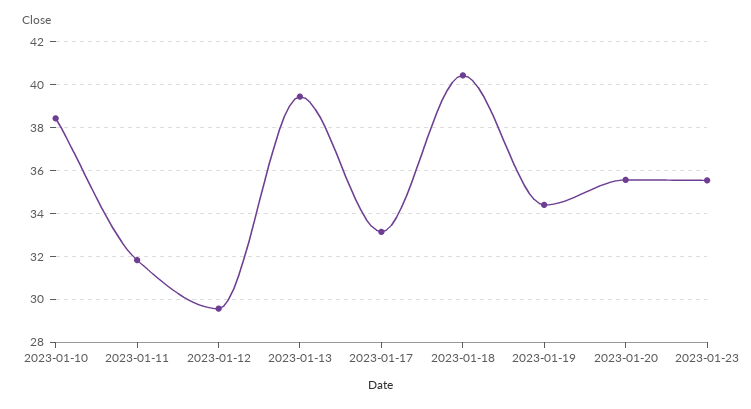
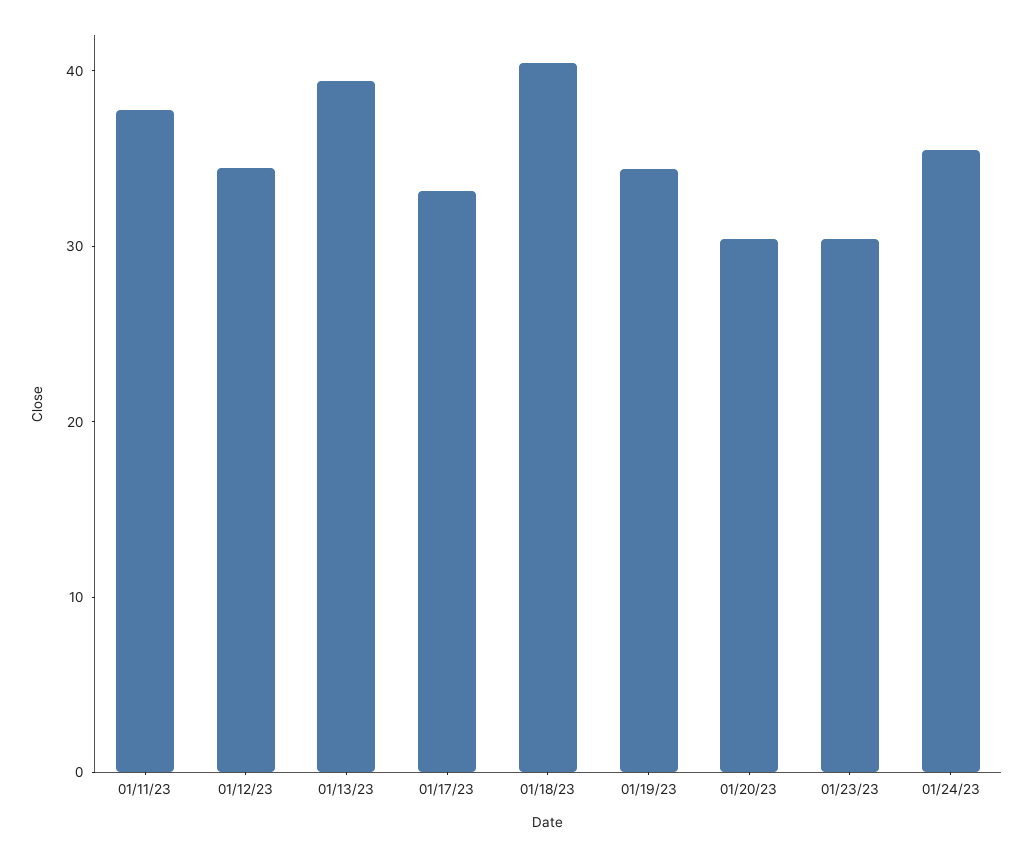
2023-01-10: 38.5 -> none
2023-01-11: 32 -> 38
2023-01-12: 29.5 -> 34
2023-01-20: 35.5 -> 30
2023-01-23: 35.5 -> 30
01/24/23: none -> 36

